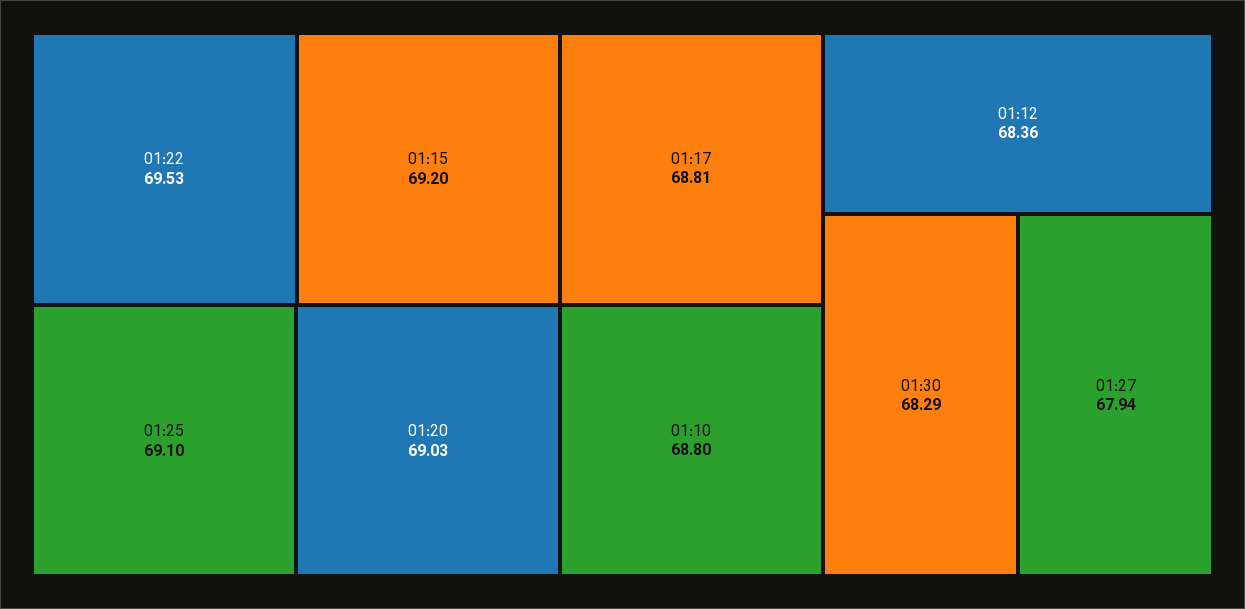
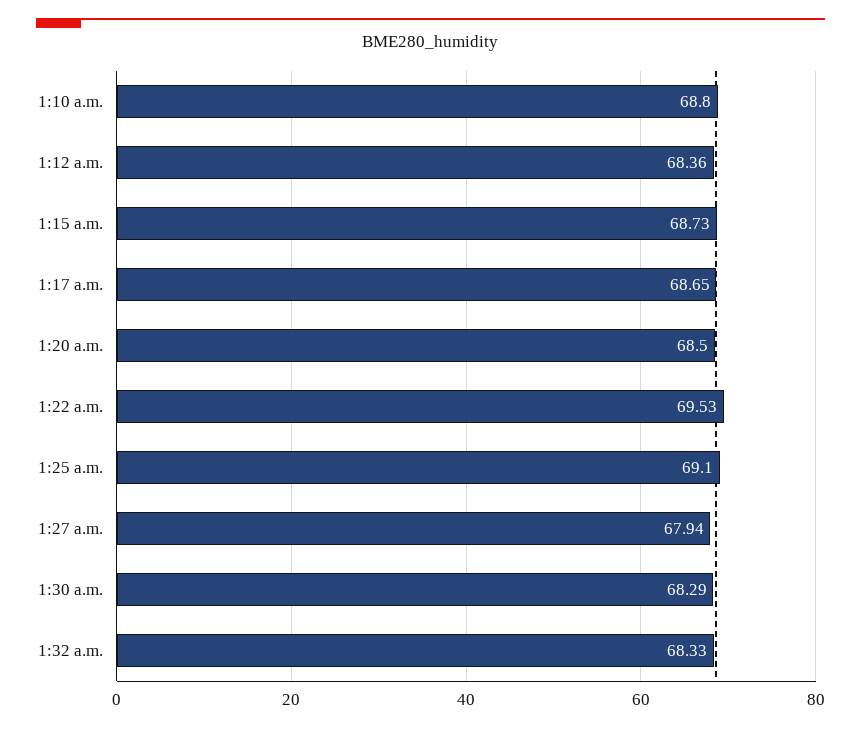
01:15: 69.2 -> 68.73
01:20: 69.03 -> 68.5
01:17: 68.81 -> 68.65
1:32 a.m.: none -> 68.33

